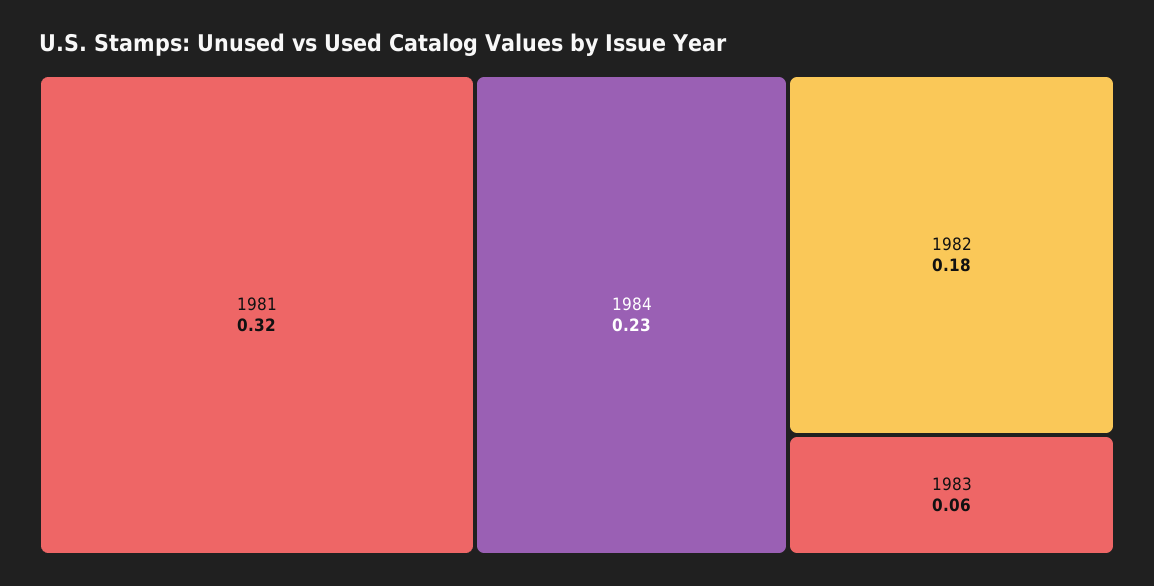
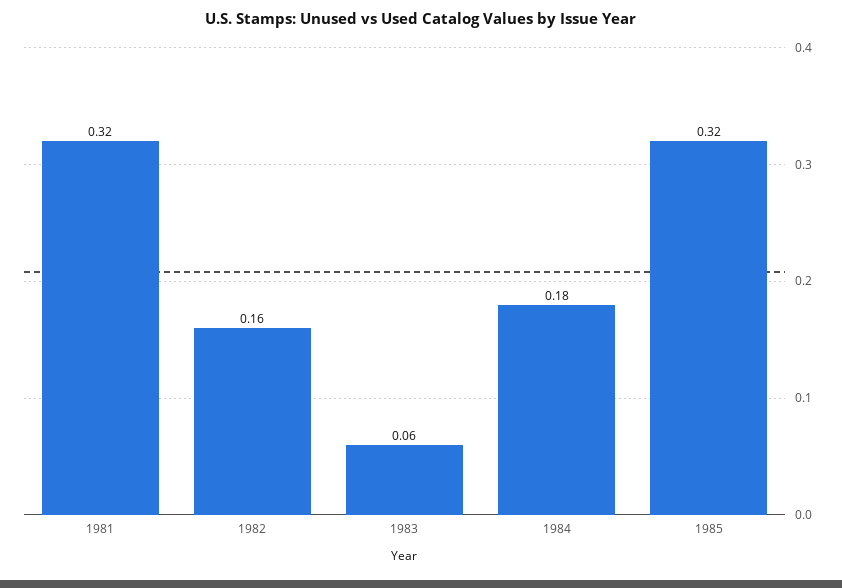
1984: 0.23 -> 0.18
1982: 0.18 -> 0.16
1985: none -> 0.32

